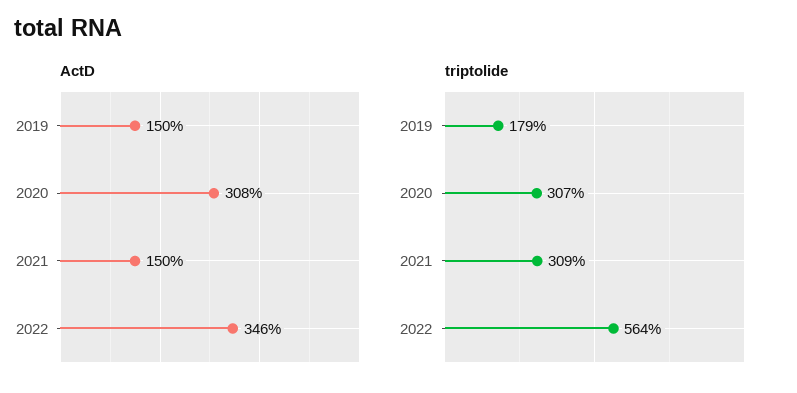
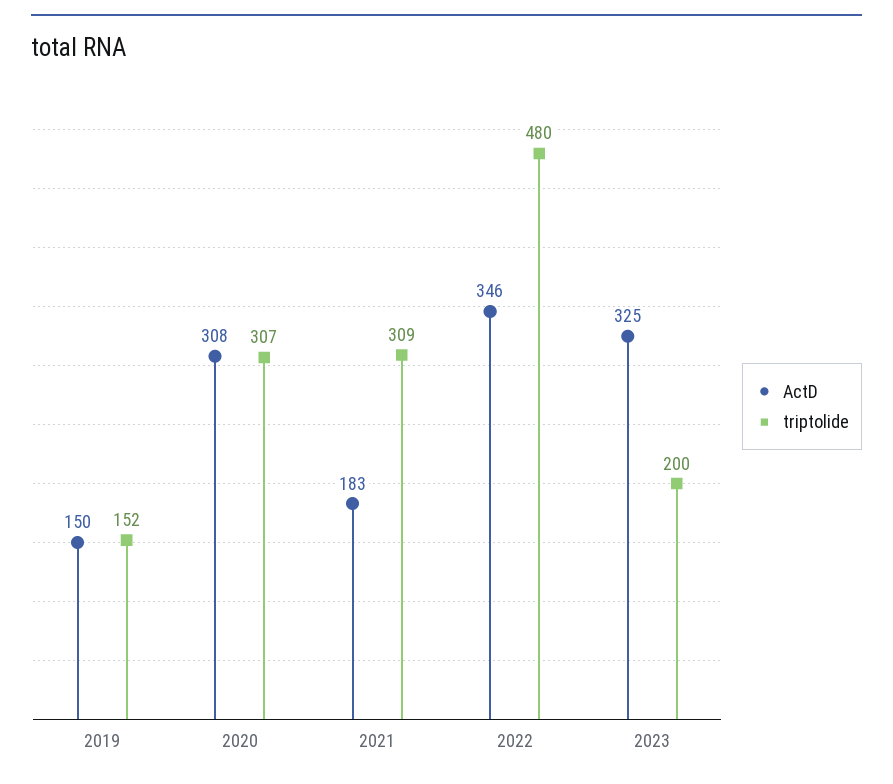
ActD, 2021: 150 -> 183
triptolide, 2019: 179 -> 152
triptolide, 2022: 564 -> 480
ActD, 2023: none -> 325
triptolide, 2023: none -> 200

